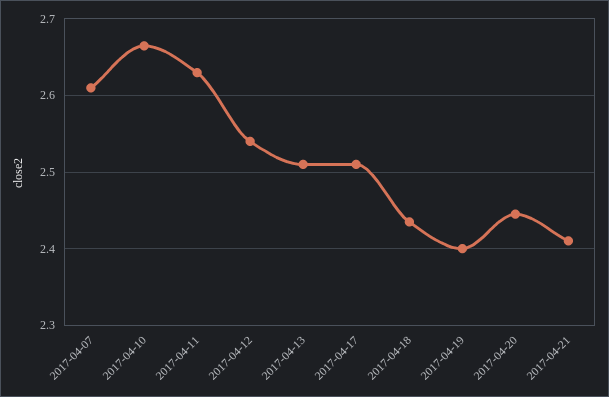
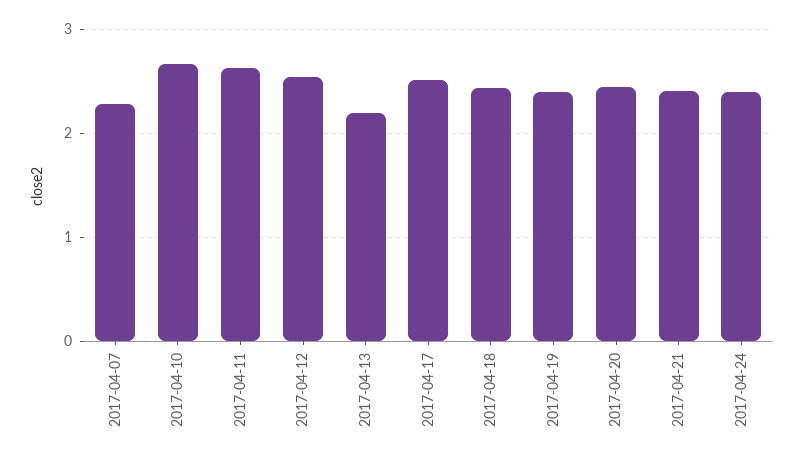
2017-04-07: 2.61 -> 2.3
2017-04-13: 2.51 -> 2.2
2017-04-24: none -> 2.4

